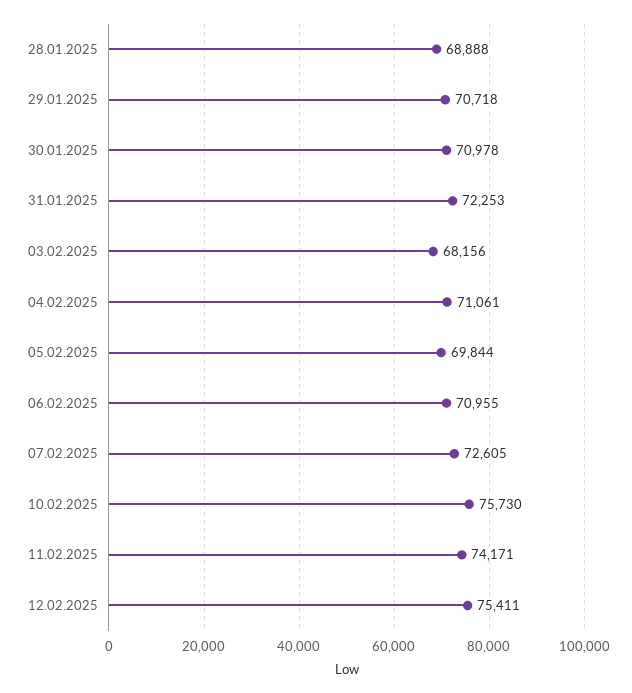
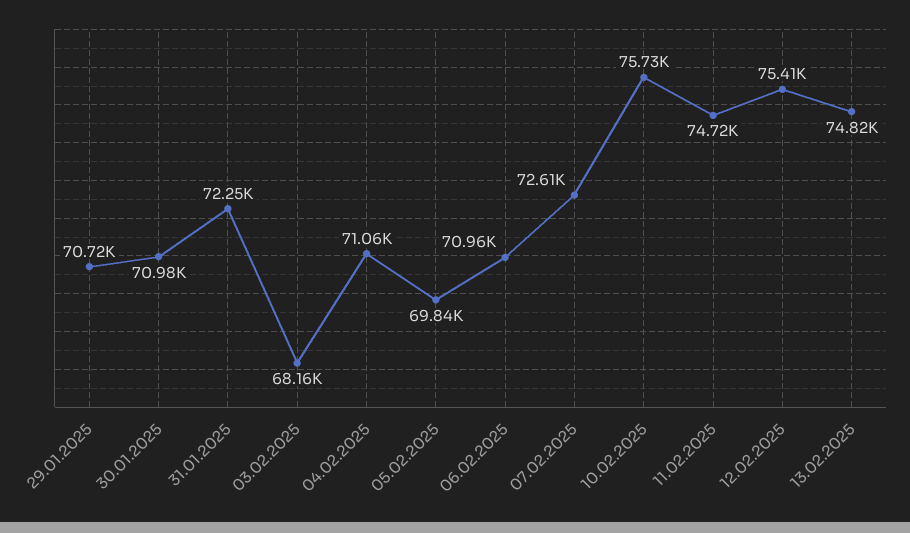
28.01.2025: 68888 -> none
11.02.2025: 74171 -> 74720
13.02.2025: none -> 74820

